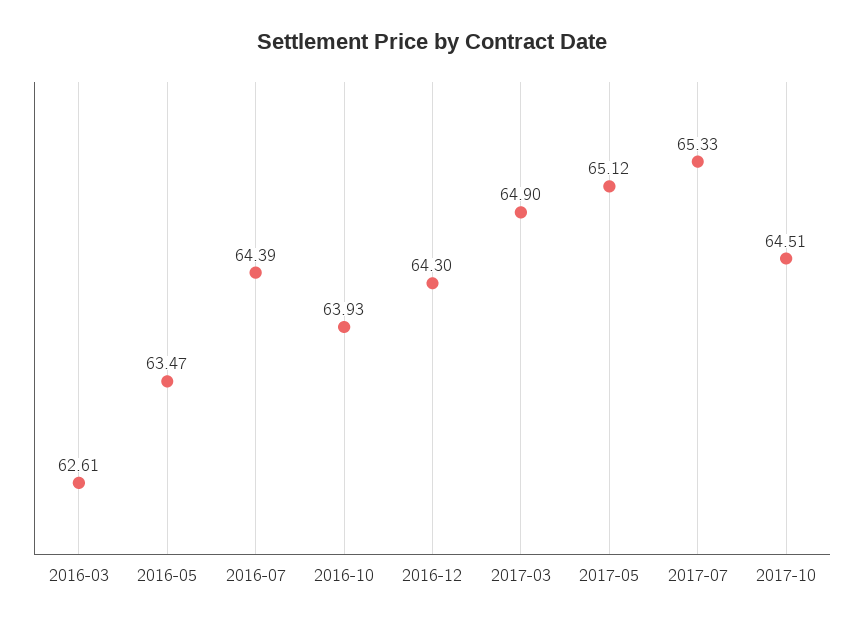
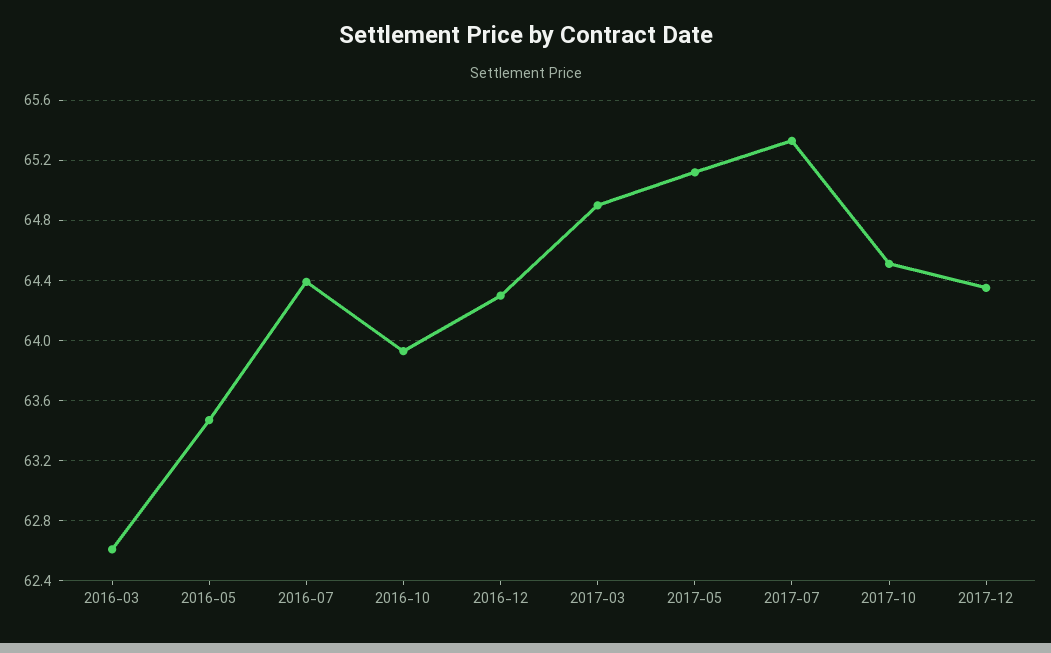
2017-12: none -> 64.35

